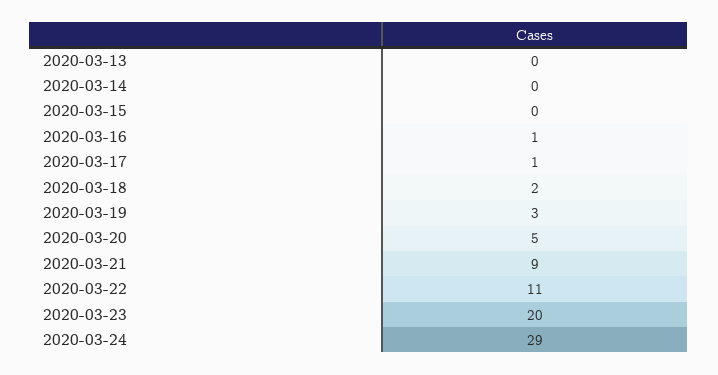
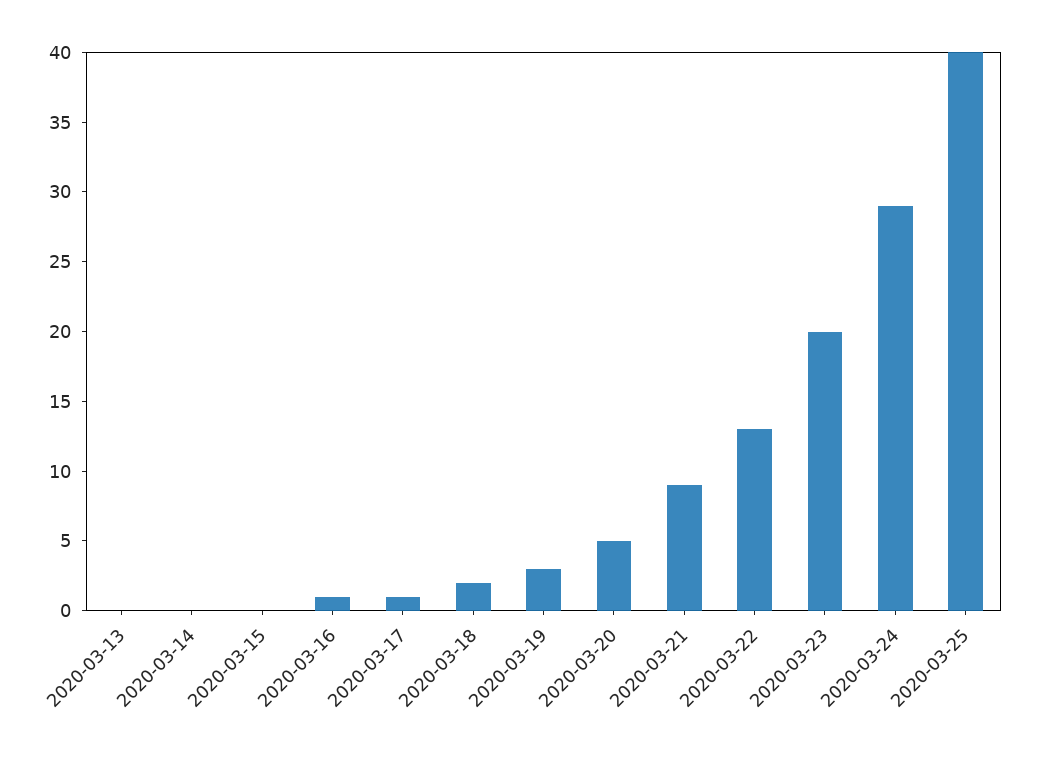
2020-03-22: 11 -> 13
2020-03-25: none -> 40

